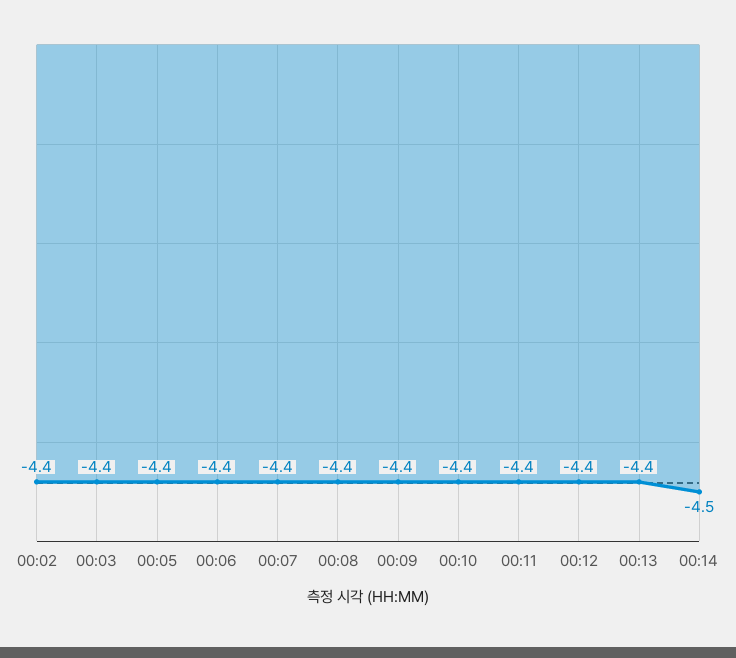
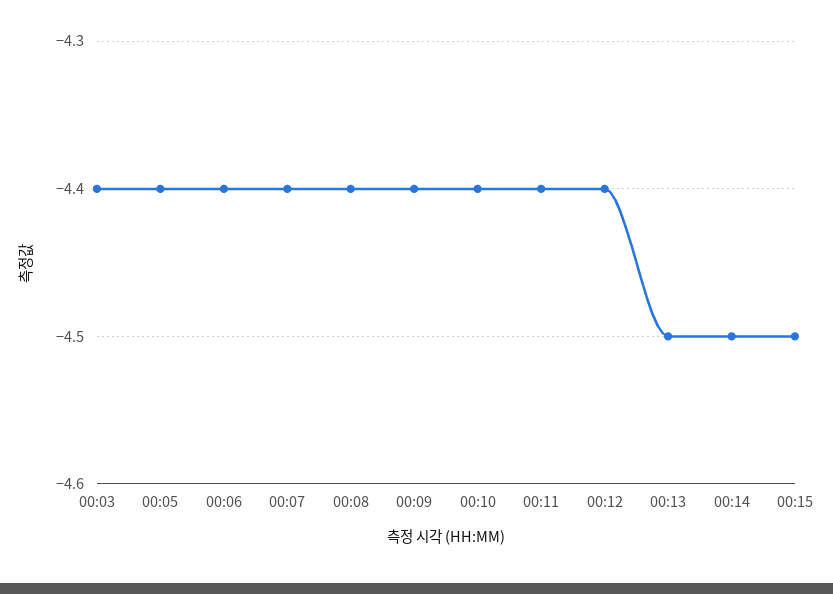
00:02: -4.4 -> none
00:13: -4.4 -> -4.5
00:15: none -> -4.5

